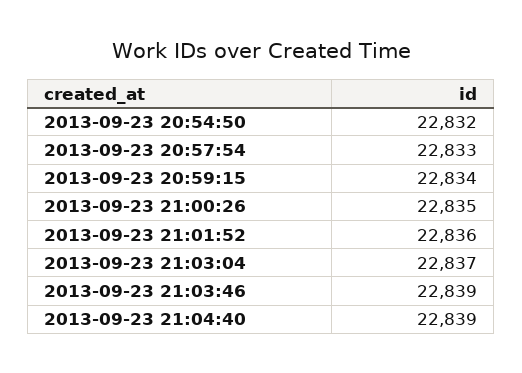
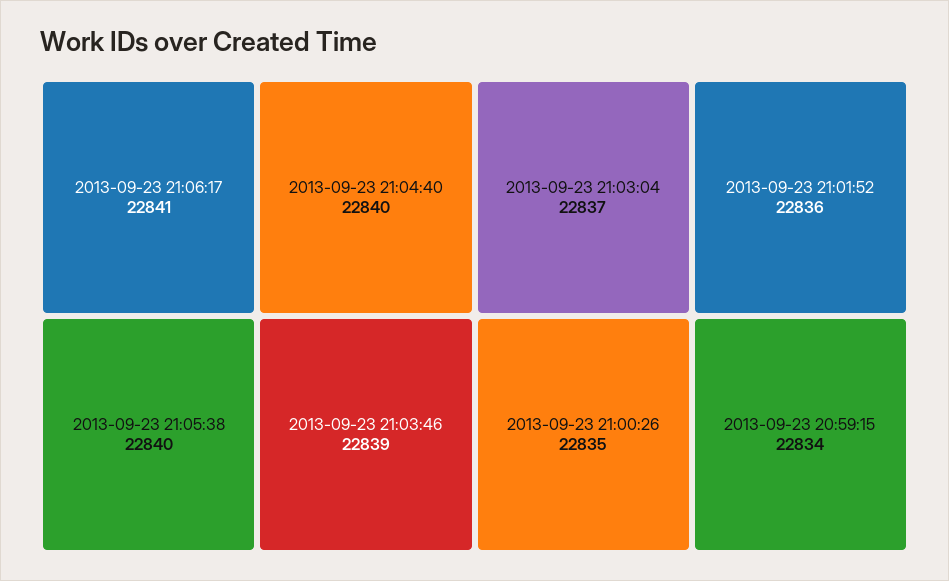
2013-09-23 20:54:50: 22832 -> none
2013-09-23 20:57:54: 22833 -> none
2013-09-23 21:04:40: 22839 -> 22840
2013-09-23 21:06:17: none -> 22841
2013-09-23 21:05:38: none -> 22840

